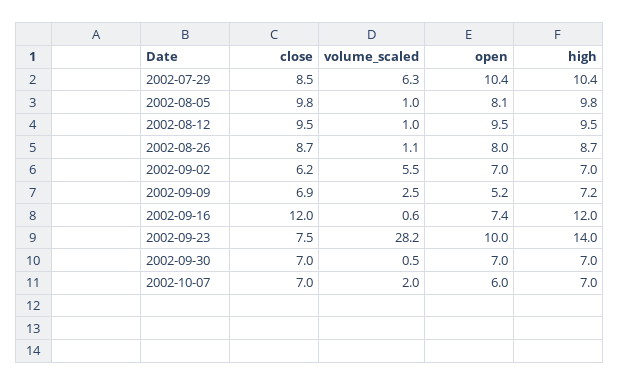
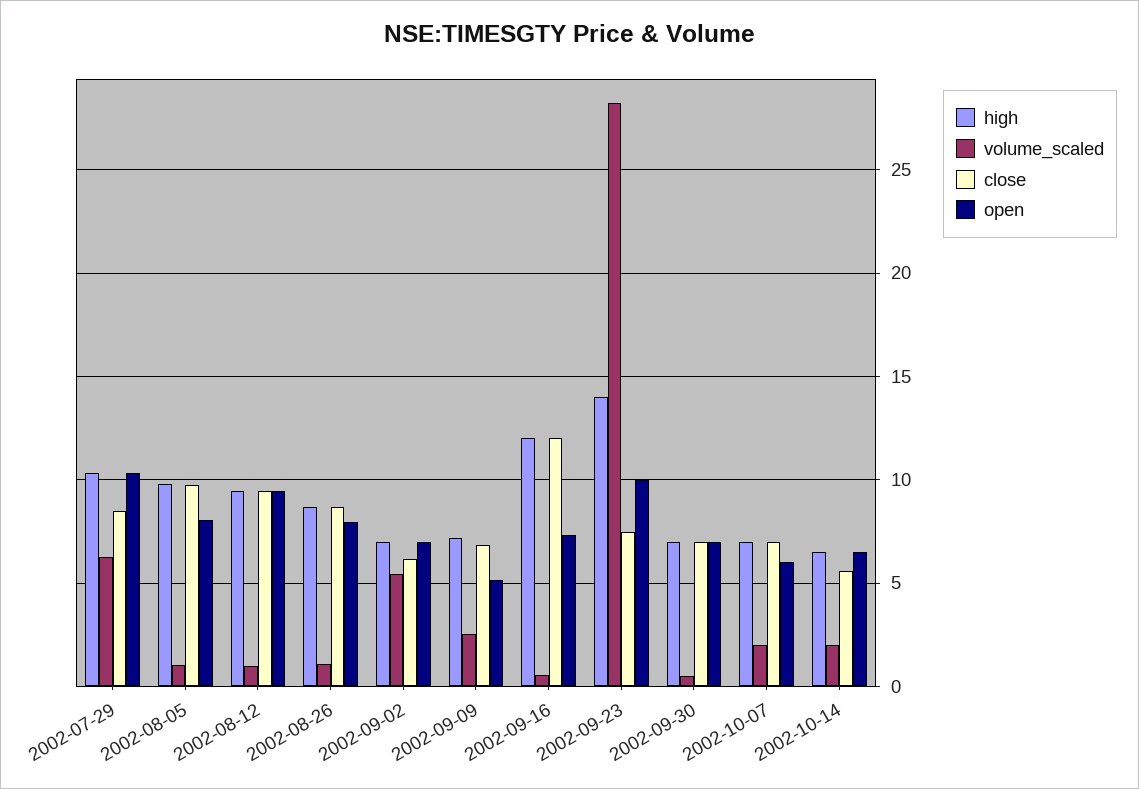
high, 2002-10-14: none -> 6.5
volume_scaled, 2002-10-14: none -> 2
close, 2002-10-14: none -> 5.5
open, 2002-10-14: none -> 6.5

